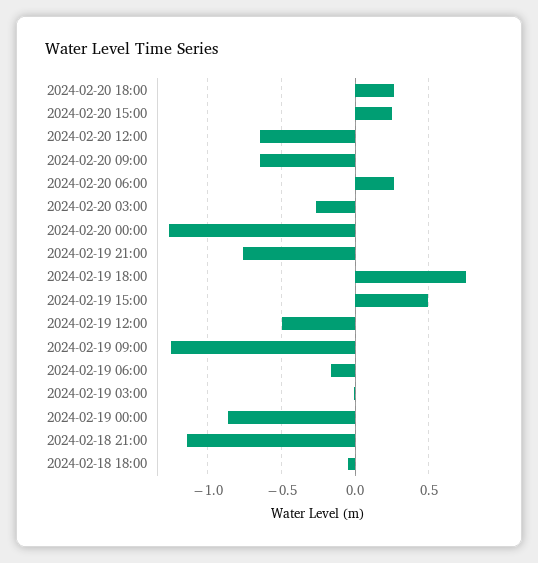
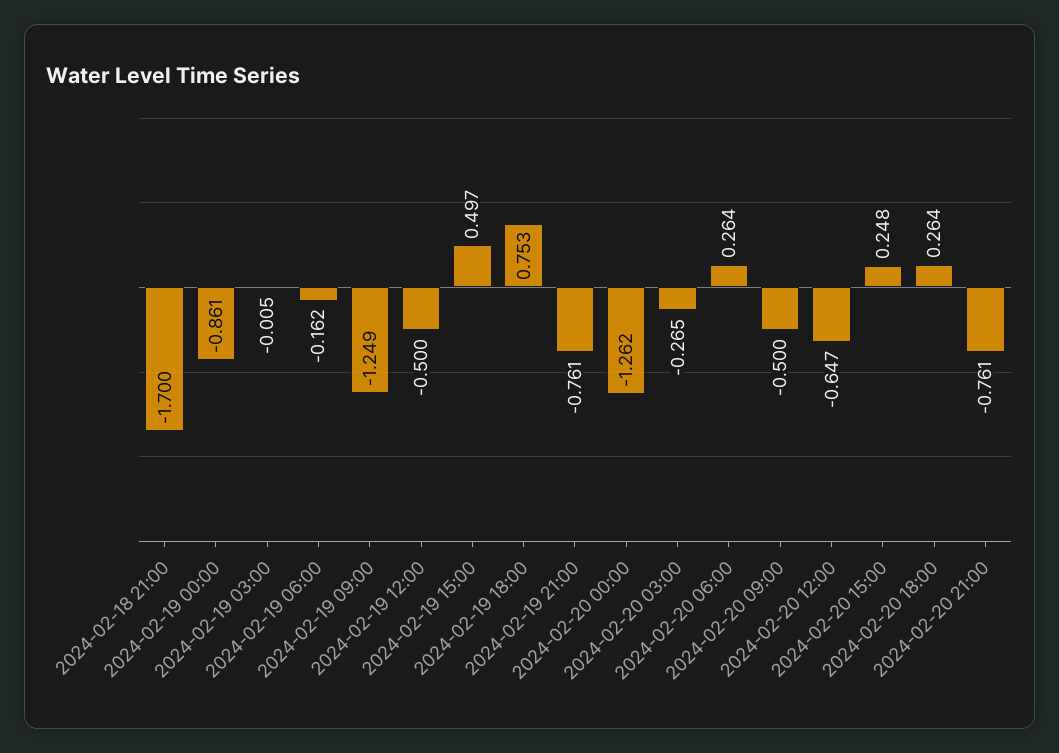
2024-02-20 09:00: -0.65 -> -0.5
2024-02-18 21:00: -1.15 -> -1.7
2024-02-18 18:00: -0.05 -> none
2024-02-20 21:00: none -> -0.761

